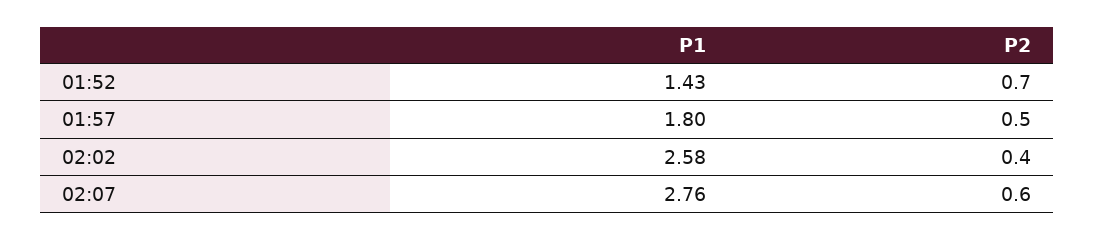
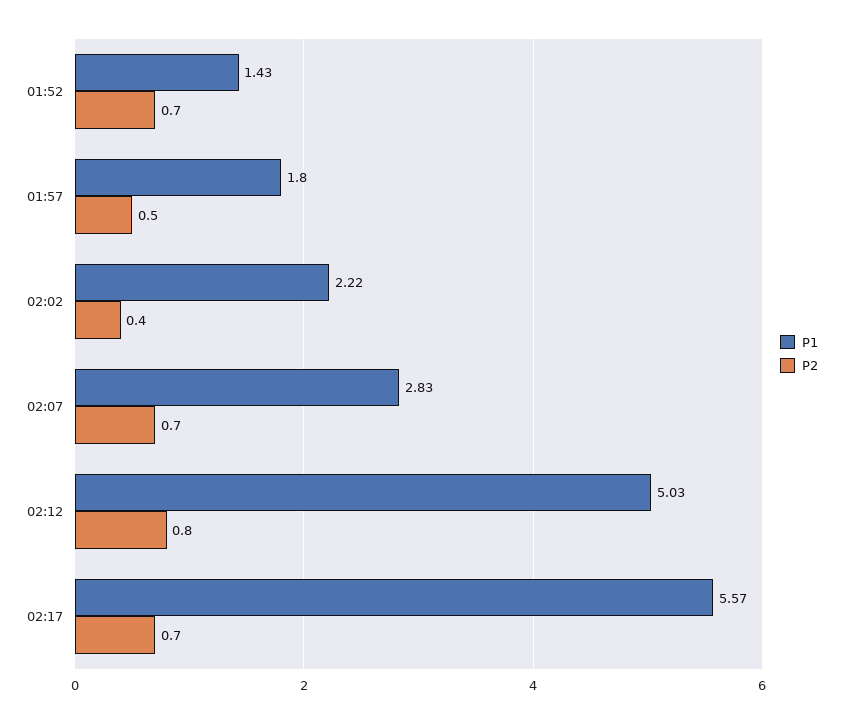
P1, 02:02: 2.58 -> 2.22
P1, 02:07: 2.76 -> 2.83
P2, 02:07: 0.6 -> 0.7
P1, 02:12: none -> 5.03
P2, 02:12: none -> 0.8
P1, 02:17: none -> 5.57
P2, 02:17: none -> 0.7

